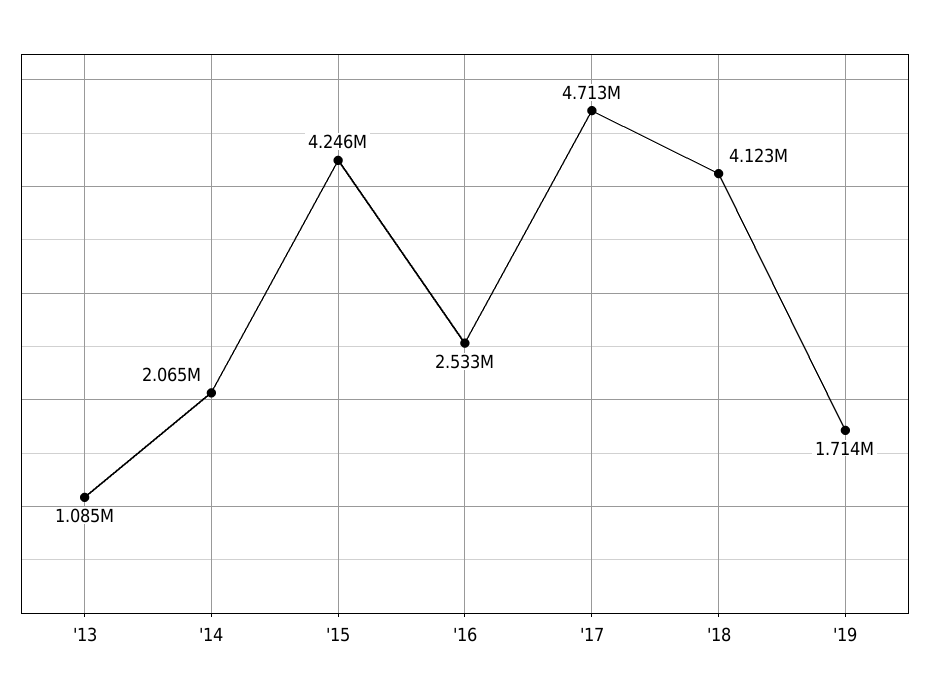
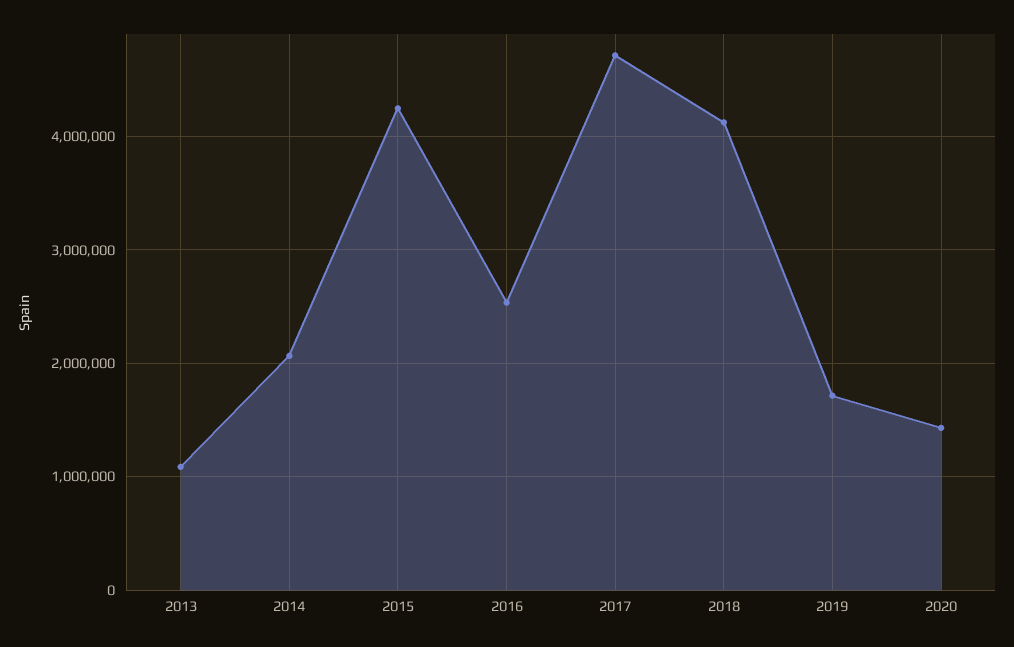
2020: none -> 1400000

